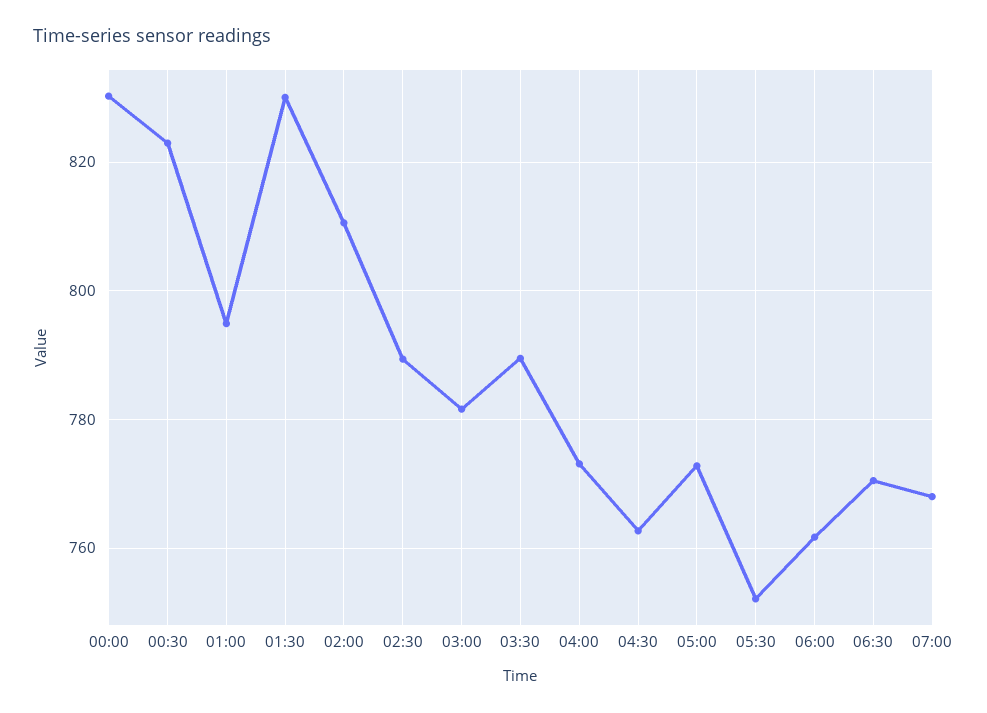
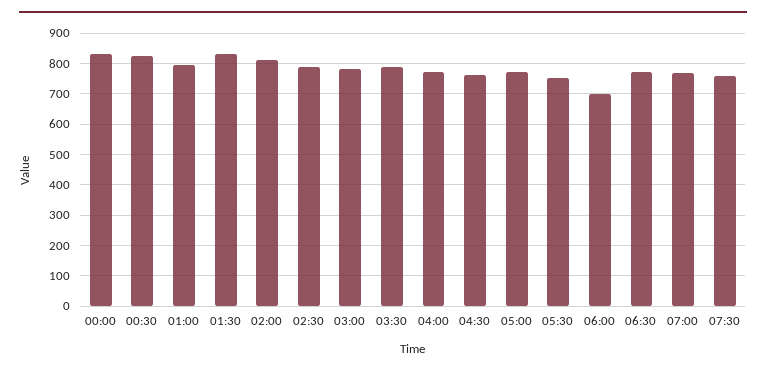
06:00: 762 -> 700
07:30: none -> 760

